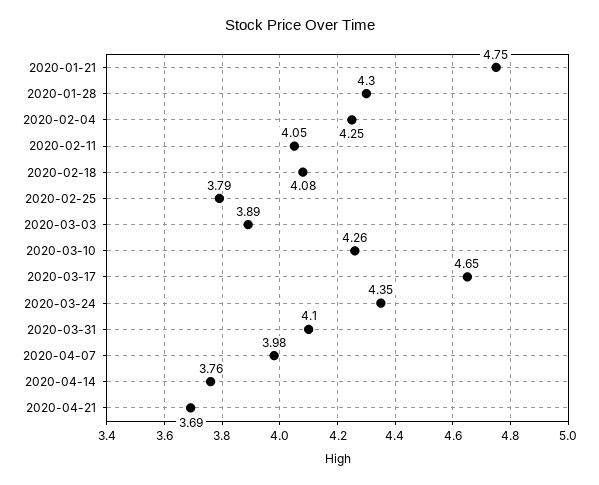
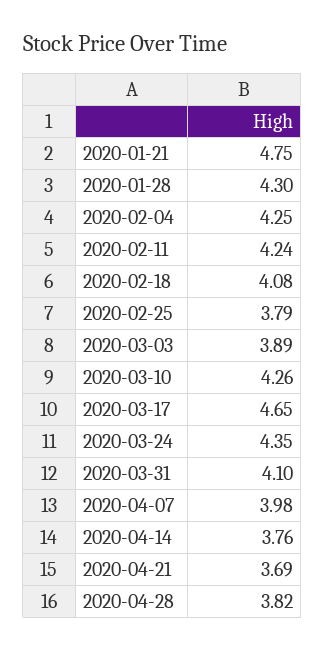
2020-02-11: 4.05 -> 4.24
2020-04-28: none -> 3.82

